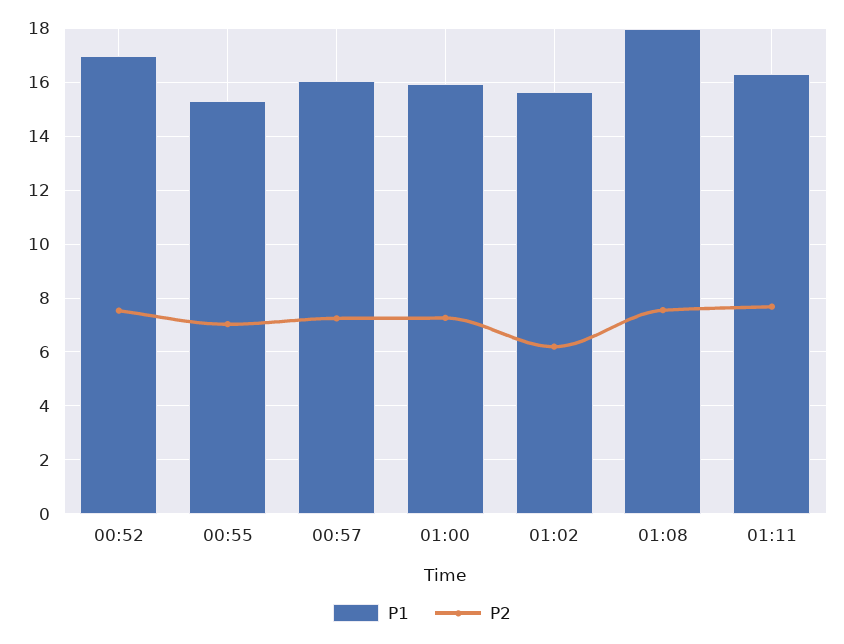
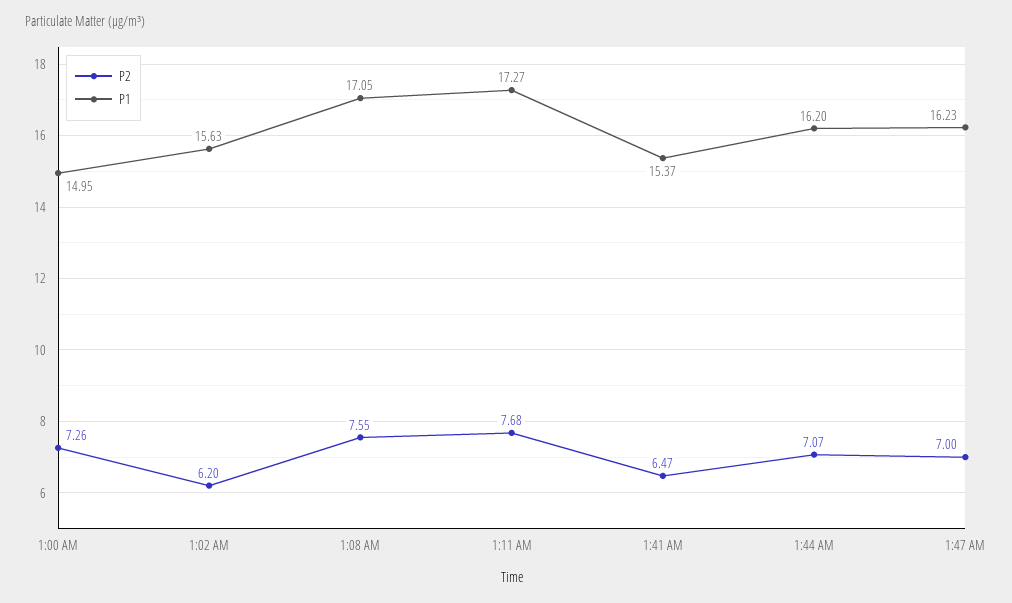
P1, 00:52: 17 -> none
P2, 00:52: 7.5 -> none
P1, 00:55: 15.25 -> none
P2, 00:55: 7 -> none
P1, 00:57: 16 -> none
P2, 00:57: 7.25 -> none
P1, 01:00: 16 -> 14.95
P1, 01:08: 18 -> 17.05
P1, 01:11: 16.25 -> 17.27
P2, 1:41 AM: none -> 6.47
P1, 1:41 AM: none -> 15.37
P2, 1:44 AM: none -> 7.07
P1, 1:44 AM: none -> 16.2
P2, 1:47 AM: none -> 7
P1, 1:47 AM: none -> 16.23

